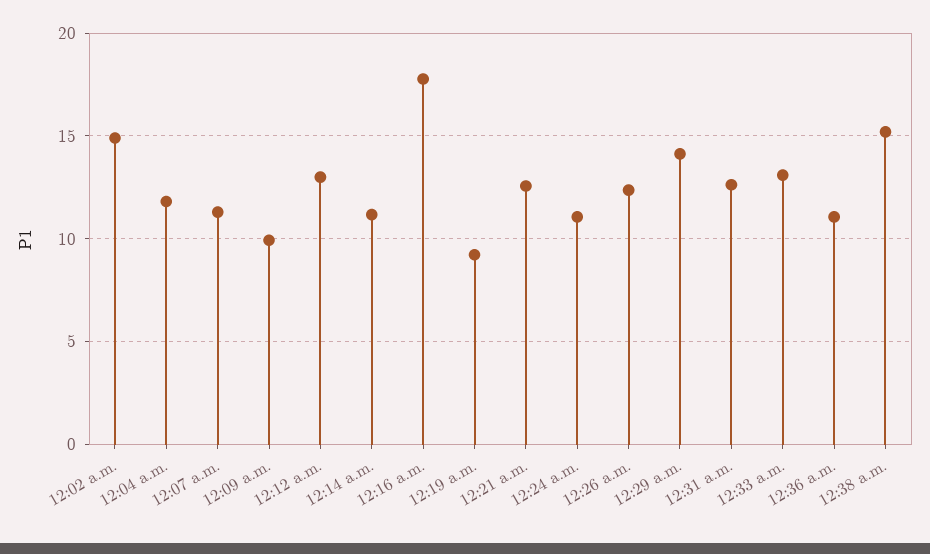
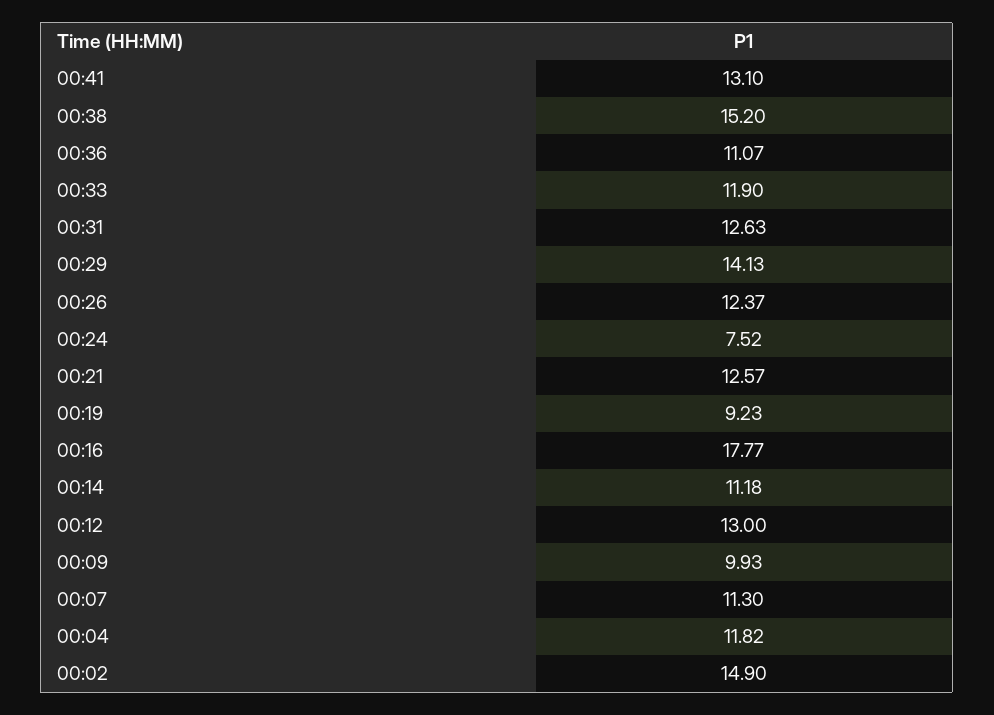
12:24 a.m.: 11 -> 7.52
12:33 a.m.: 13 -> 11.9
00:41: none -> 13.1

